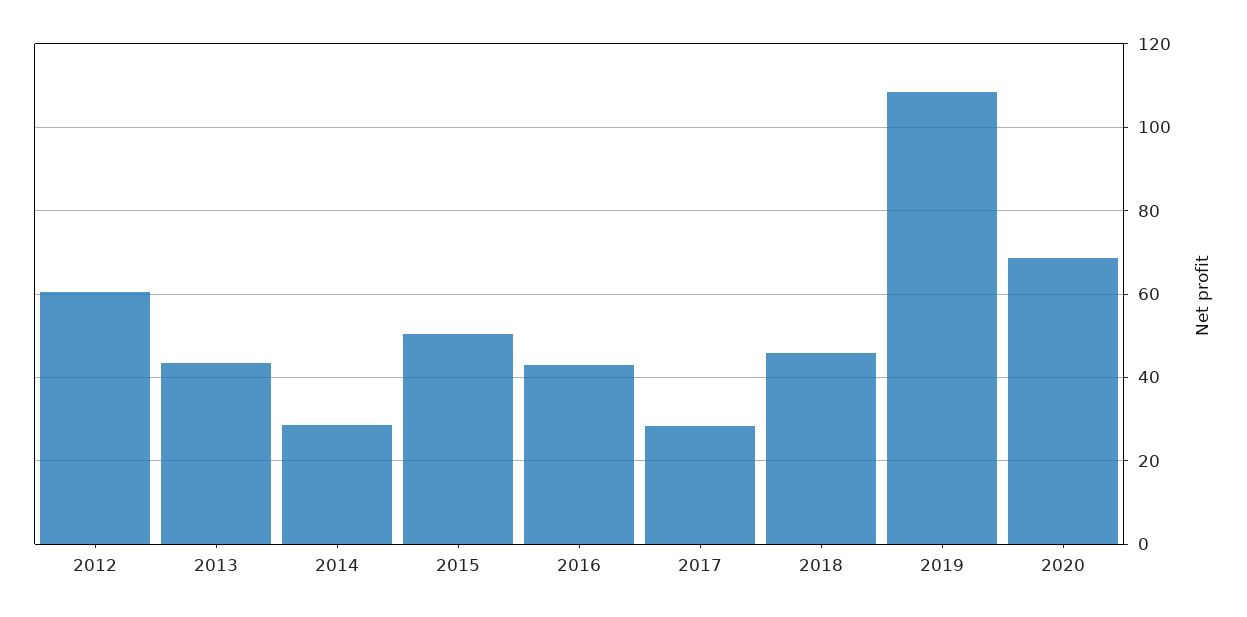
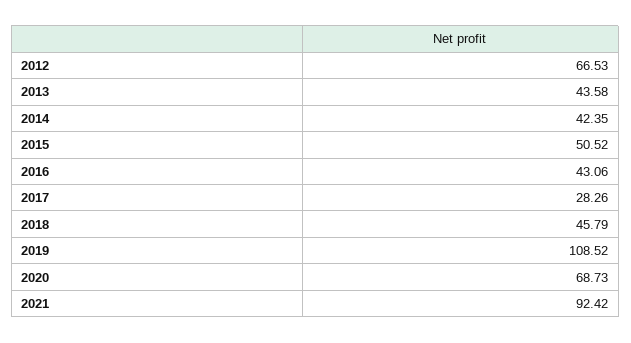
2012: 60 -> 66.53
2014: 28 -> 42.35
2021: none -> 92.42

